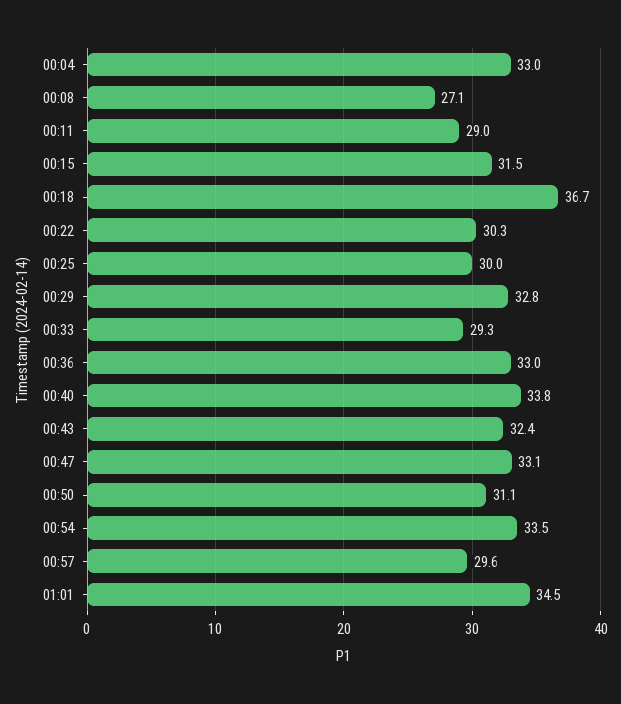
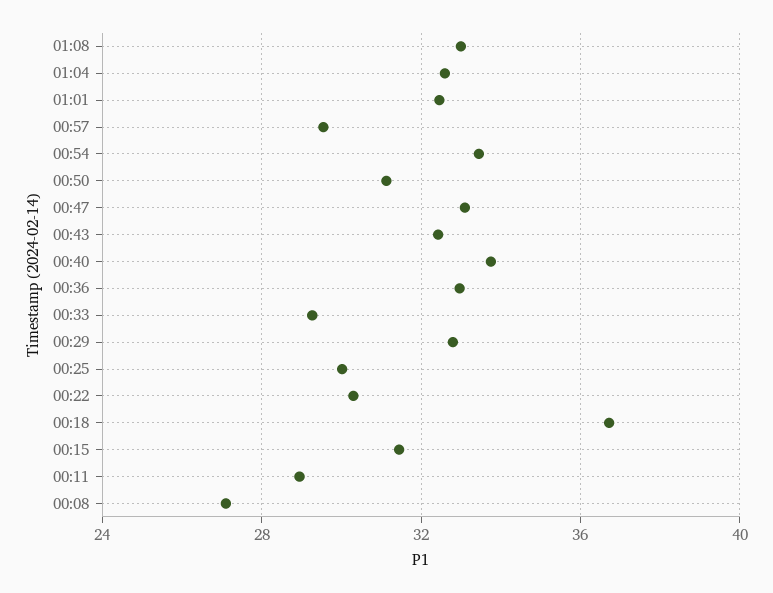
00:04: 33 -> none
01:01: 34.5 -> 32.5
01:08: none -> 33
01:04: none -> 32.5

